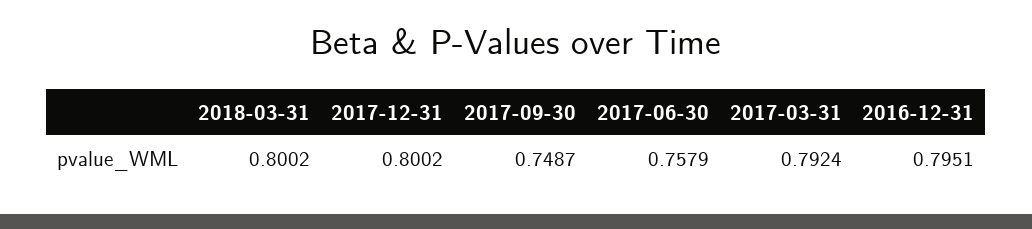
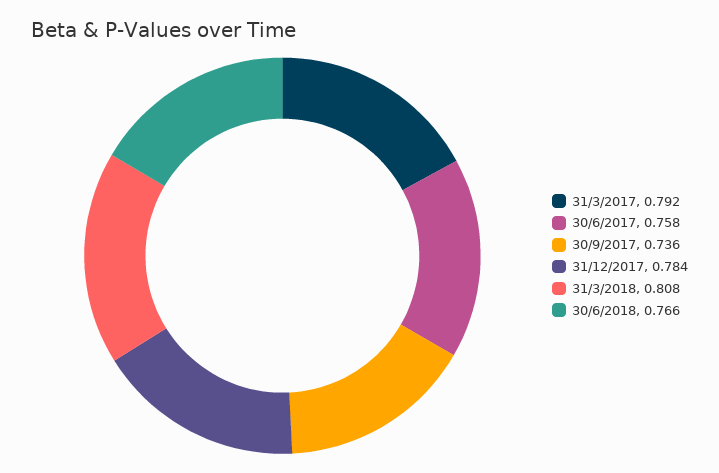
2018-03-31: 0.8002 -> 0.808
2017-12-31: 0.8002 -> 0.784
2017-09-30: 0.7487 -> 0.736
2016-12-31: 0.7951 -> none
30/6/2018: none -> 0.766

